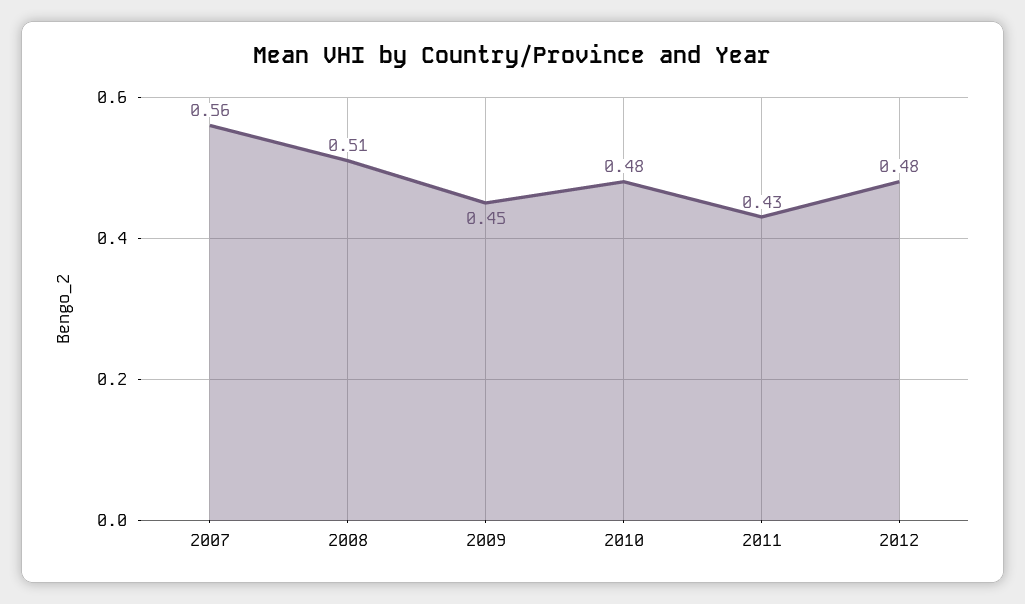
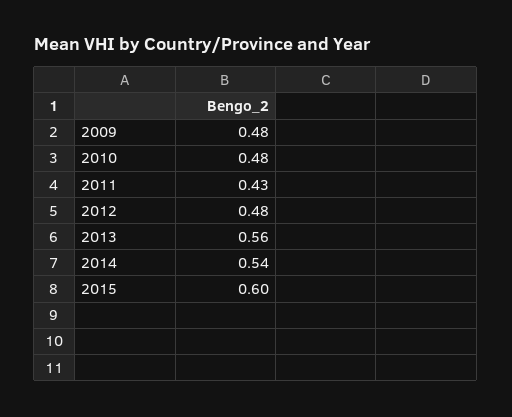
2007: 0.56 -> none
2008: 0.51 -> none
2009: 0.45 -> 0.48
2013: none -> 0.56
2014: none -> 0.54
2015: none -> 0.6

